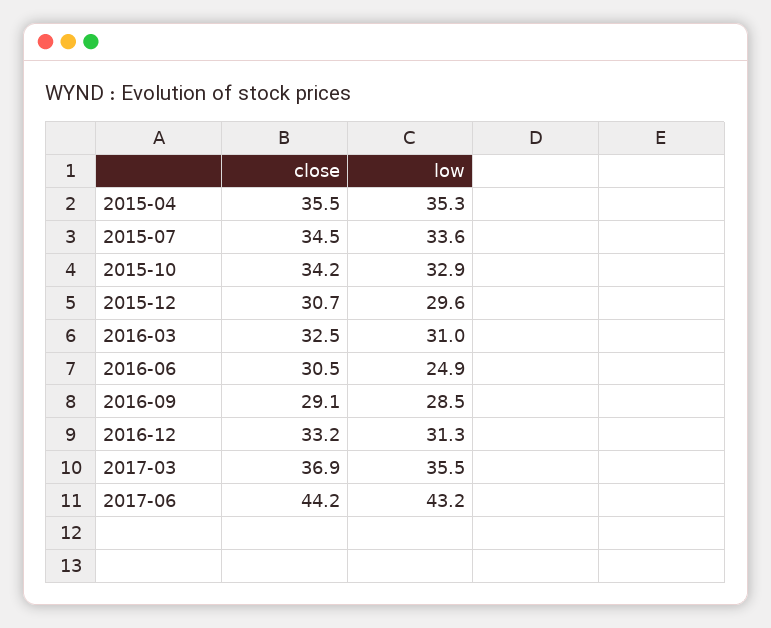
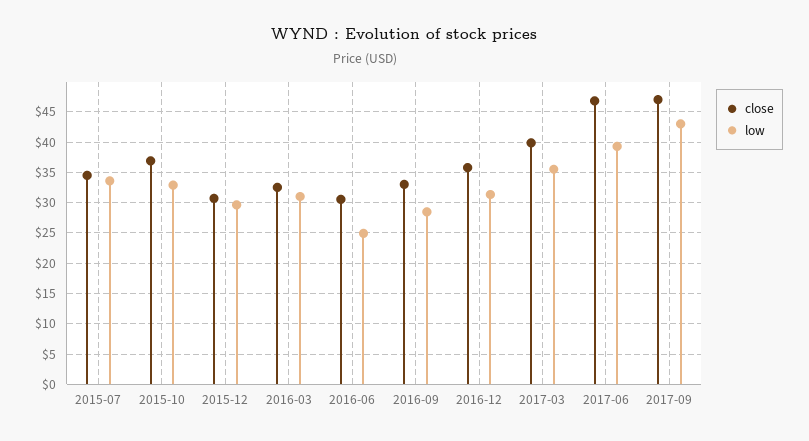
close, 2015-04: 35.5 -> none
low, 2015-04: 35.3 -> none
close, 2015-10: 34.2 -> 37
close, 2016-09: 29.1 -> 33
close, 2016-12: 33.2 -> 36
close, 2017-03: 36.9 -> 40
close, 2017-06: 44.2 -> 47
low, 2017-06: 43.2 -> 39
close, 2017-09: none -> 47
low, 2017-09: none -> 43

